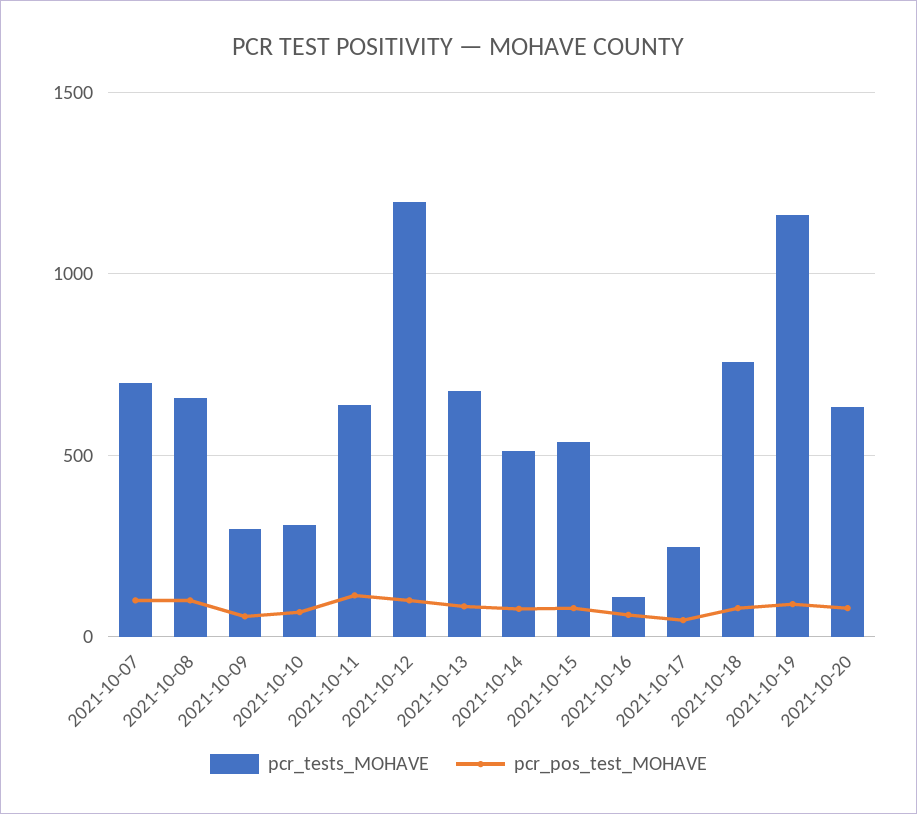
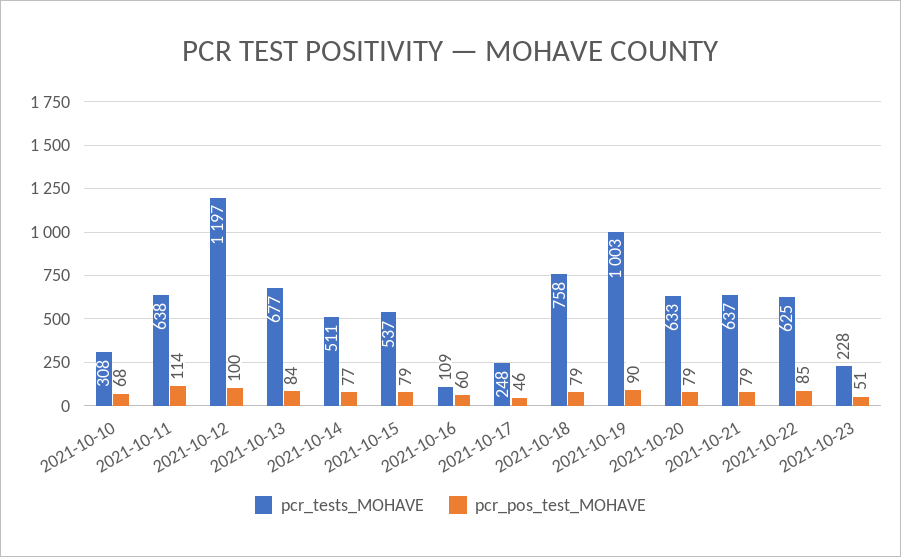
pcr_tests_MOHAVE, 2021-10-07: 700 -> none
pcr_pos_test_MOHAVE, 2021-10-07: 100 -> none
pcr_tests_MOHAVE, 2021-10-08: 650 -> none
pcr_pos_test_MOHAVE, 2021-10-08: 100 -> none
pcr_tests_MOHAVE, 2021-10-09: 300 -> none
pcr_pos_test_MOHAVE, 2021-10-09: 50 -> none
pcr_tests_MOHAVE, 2021-10-19: 1150 -> 1003
pcr_tests_MOHAVE, 2021-10-21: none -> 637
pcr_pos_test_MOHAVE, 2021-10-21: none -> 79
pcr_tests_MOHAVE, 2021-10-22: none -> 625
pcr_pos_test_MOHAVE, 2021-10-22: none -> 85
pcr_tests_MOHAVE, 2021-10-23: none -> 228
pcr_pos_test_MOHAVE, 2021-10-23: none -> 51

